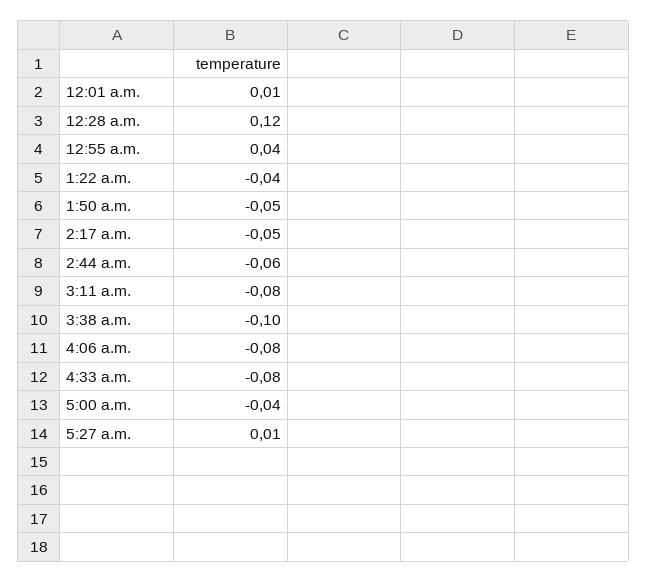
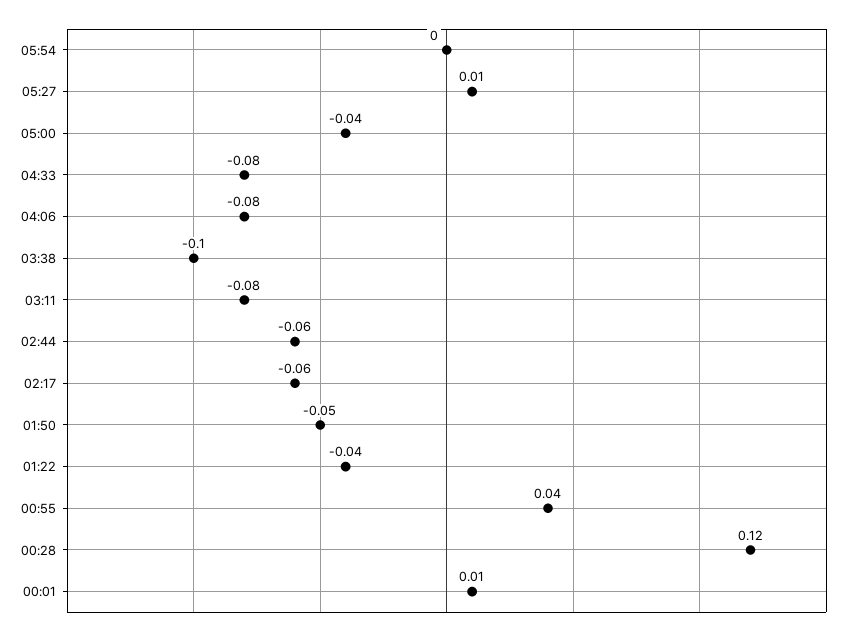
2:17 a.m.: -0.05 -> -0.06
05:54: none -> 0

